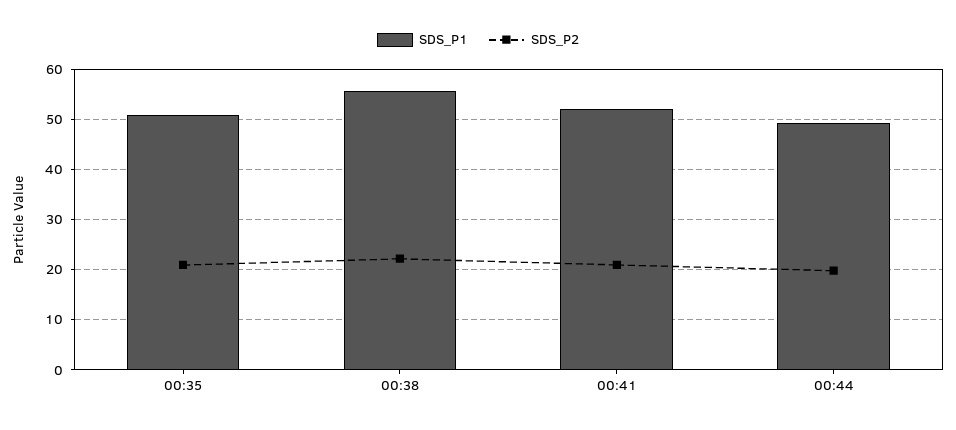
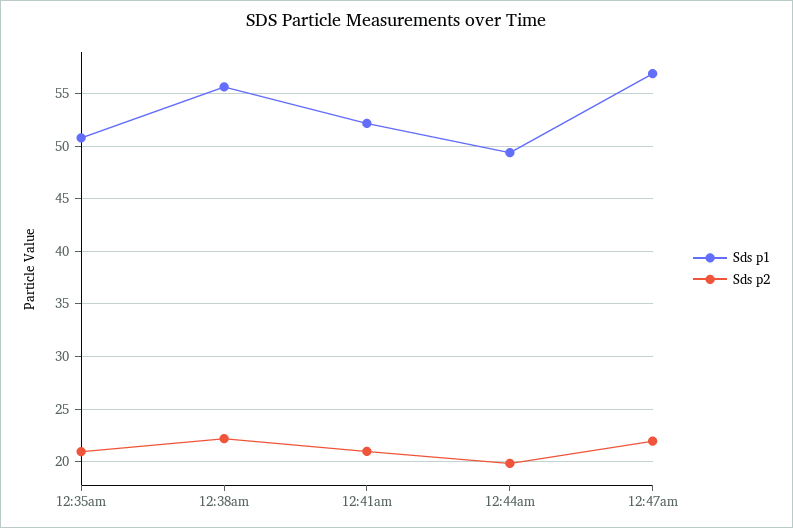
SDS_P1, 12:47am: none -> 57
SDS_P2, 12:47am: none -> 22

